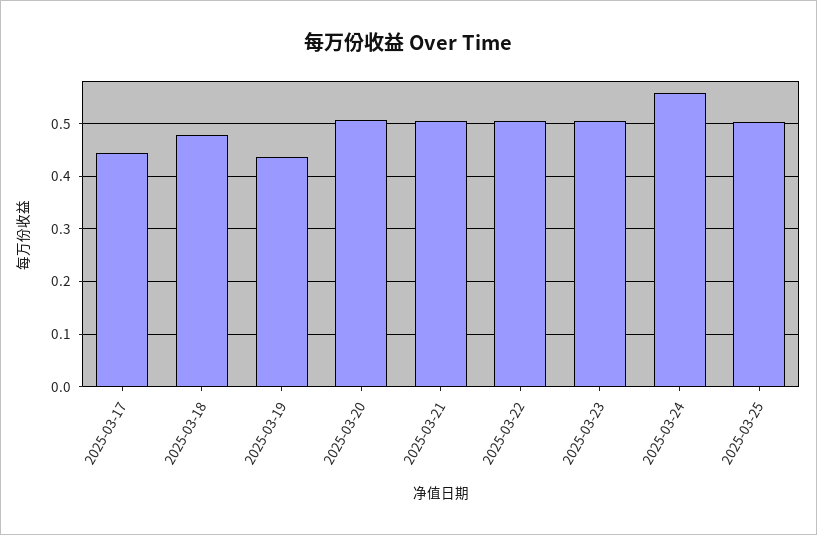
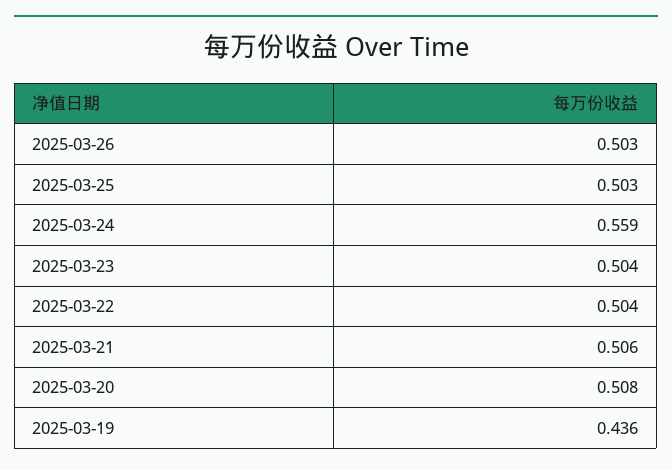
2025-03-17: 0.44 -> none
2025-03-18: 0.48 -> none
2025-03-26: none -> 0.503

